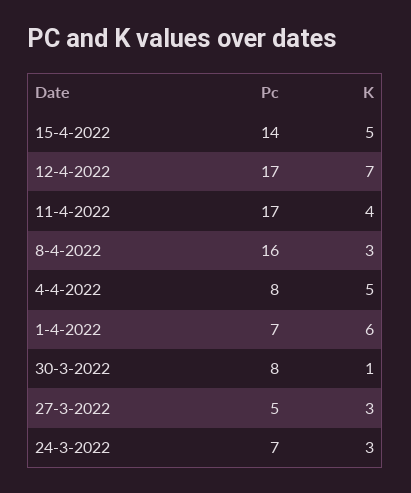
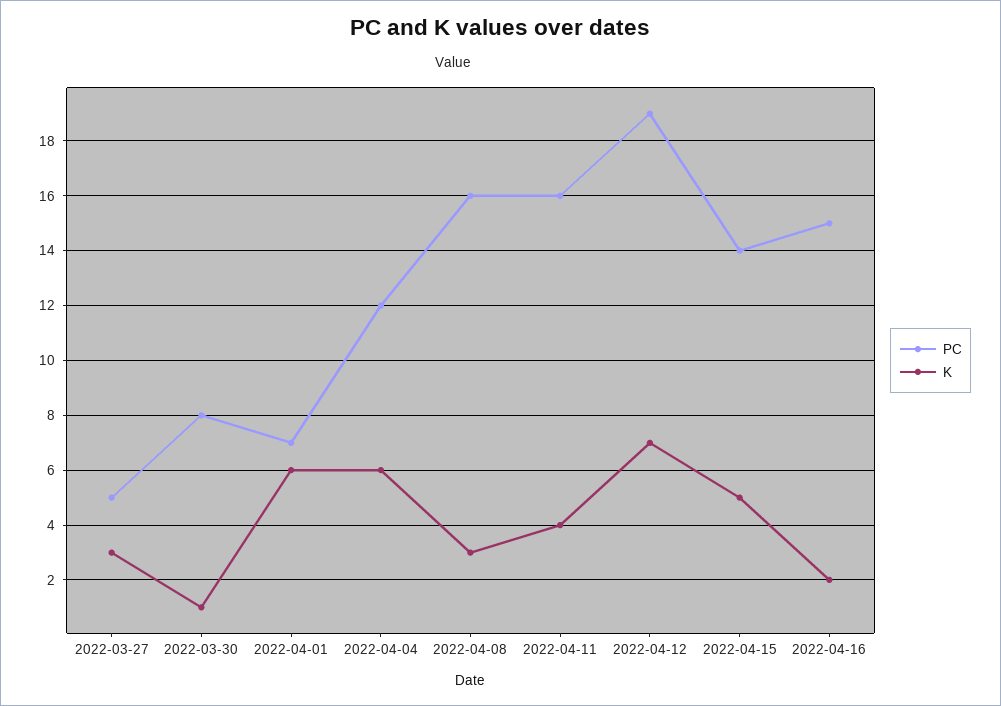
Pc, 12-4-2022: 17 -> 19
Pc, 11-4-2022: 17 -> 16
Pc, 4-4-2022: 8 -> 12
K, 4-4-2022: 5 -> 6
Pc, 24-3-2022: 7 -> none
K, 24-3-2022: 3 -> none
Pc, 2022-04-16: none -> 15
K, 2022-04-16: none -> 2

